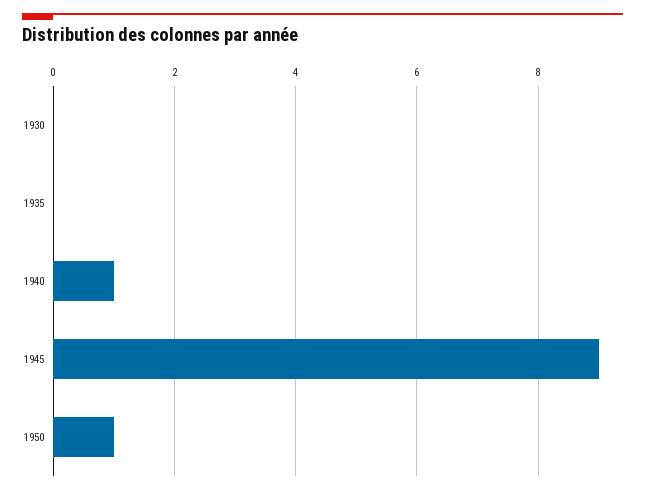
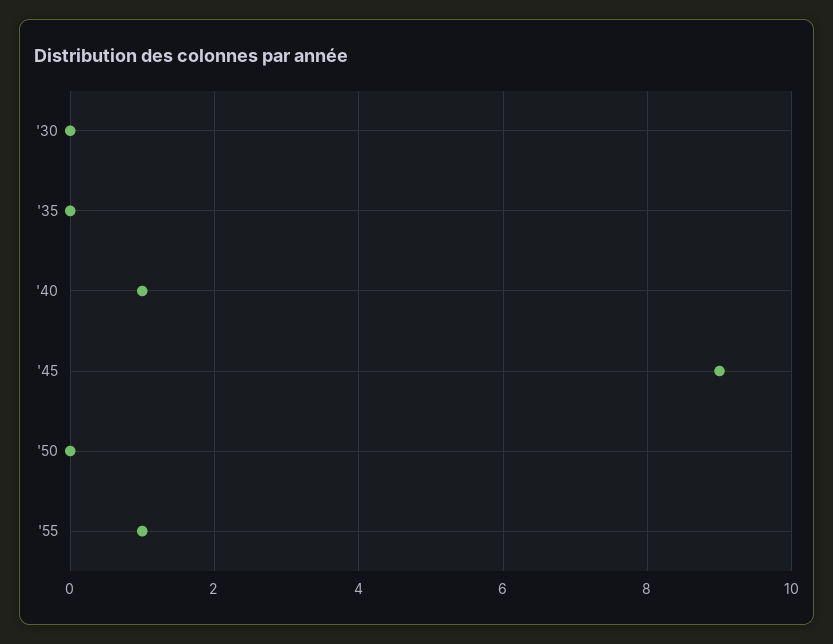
1950: 1 -> 0
'55: none -> 1

